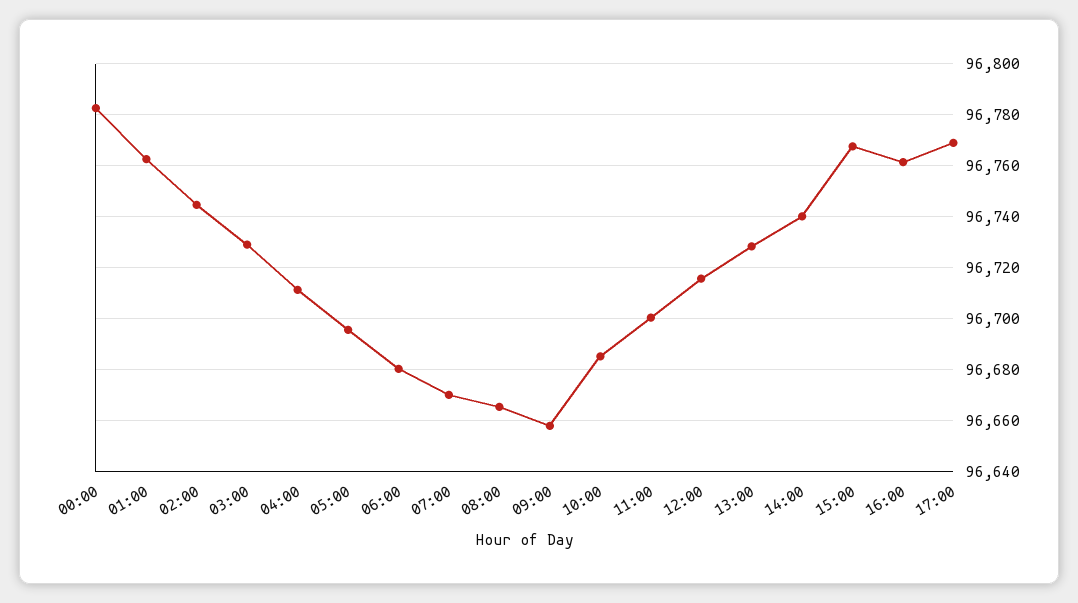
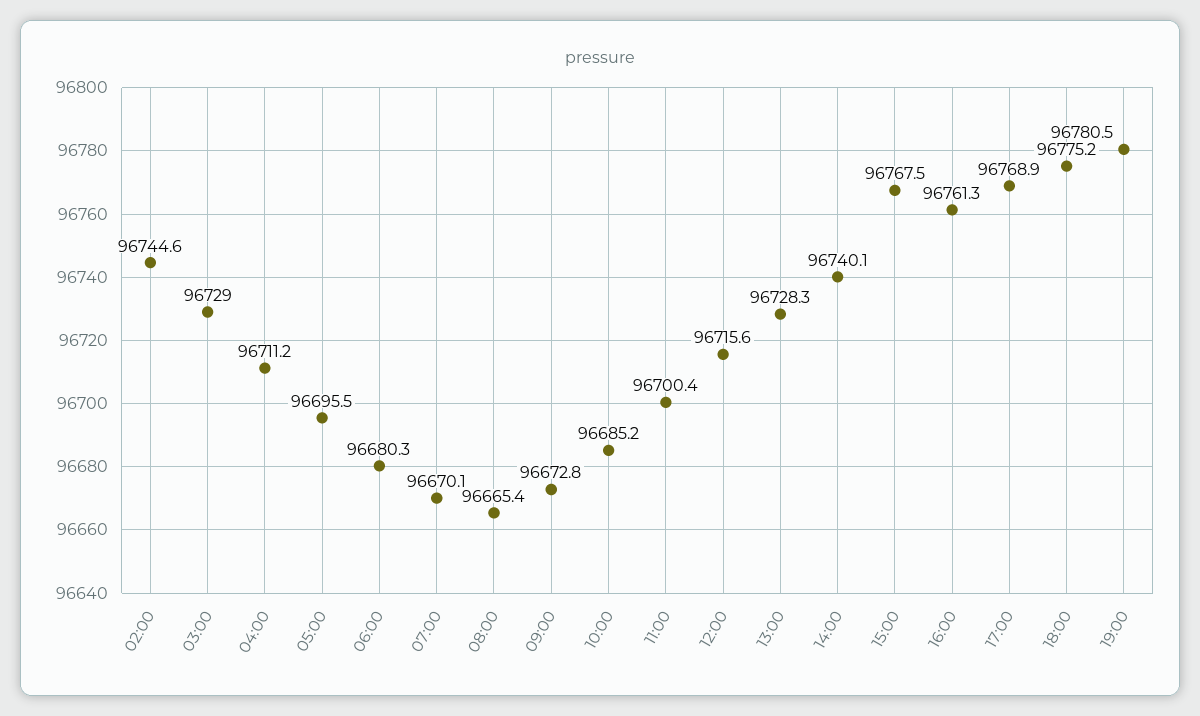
00:00: 96782.5 -> none
01:00: 96762.5 -> none
09:00: 96657.5 -> 96672.8
18:00: none -> 96775.2
19:00: none -> 96780.5

